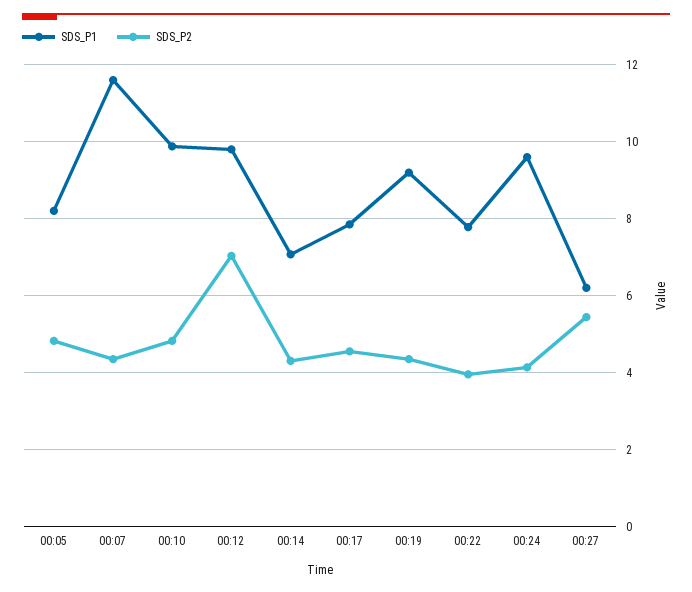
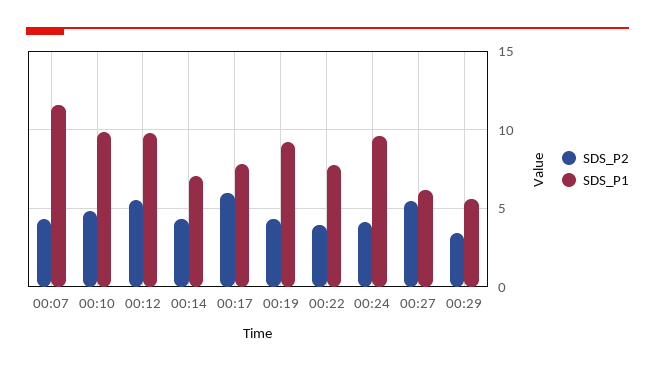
SDS_P1, 00:05: 8.2 -> none
SDS_P2, 00:05: 4.8 -> none
SDS_P2, 00:12: 7 -> 5.5
SDS_P2, 00:17: 4.6 -> 6
SDS_P2, 00:29: none -> 3.5
SDS_P1, 00:29: none -> 5.5

